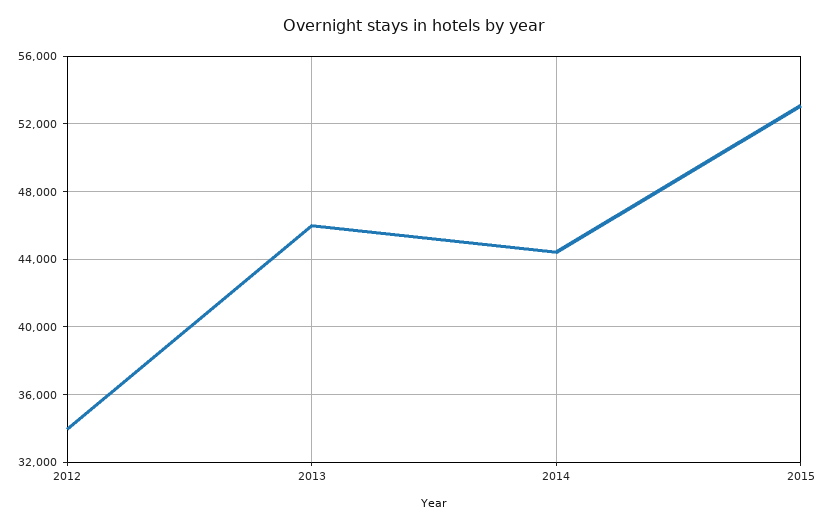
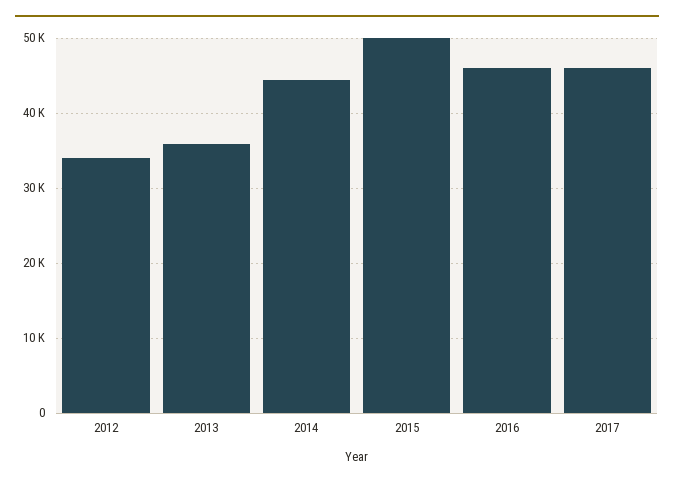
2013: 46000 -> 36000
2015: 53000 -> 50000
2016: none -> 46000
2017: none -> 46000

